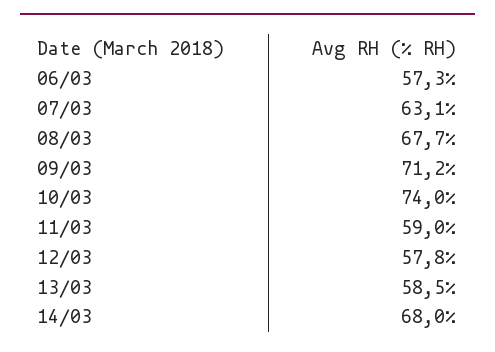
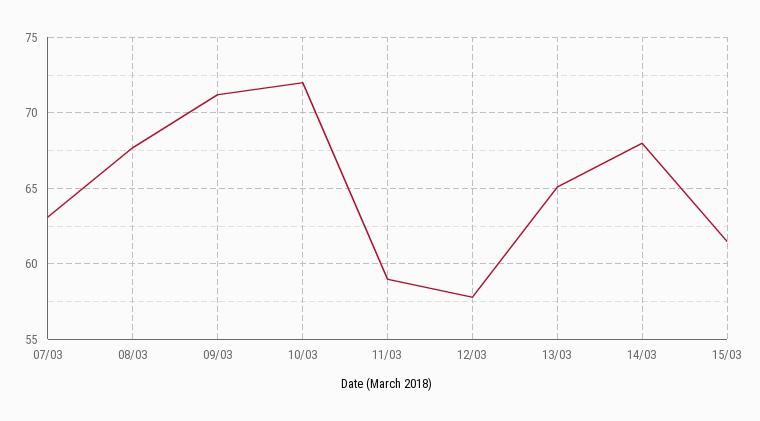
06/03: 57.3 -> none
10/03: 74 -> 72
13/03: 58.5 -> 65
15/03: none -> 61.5

